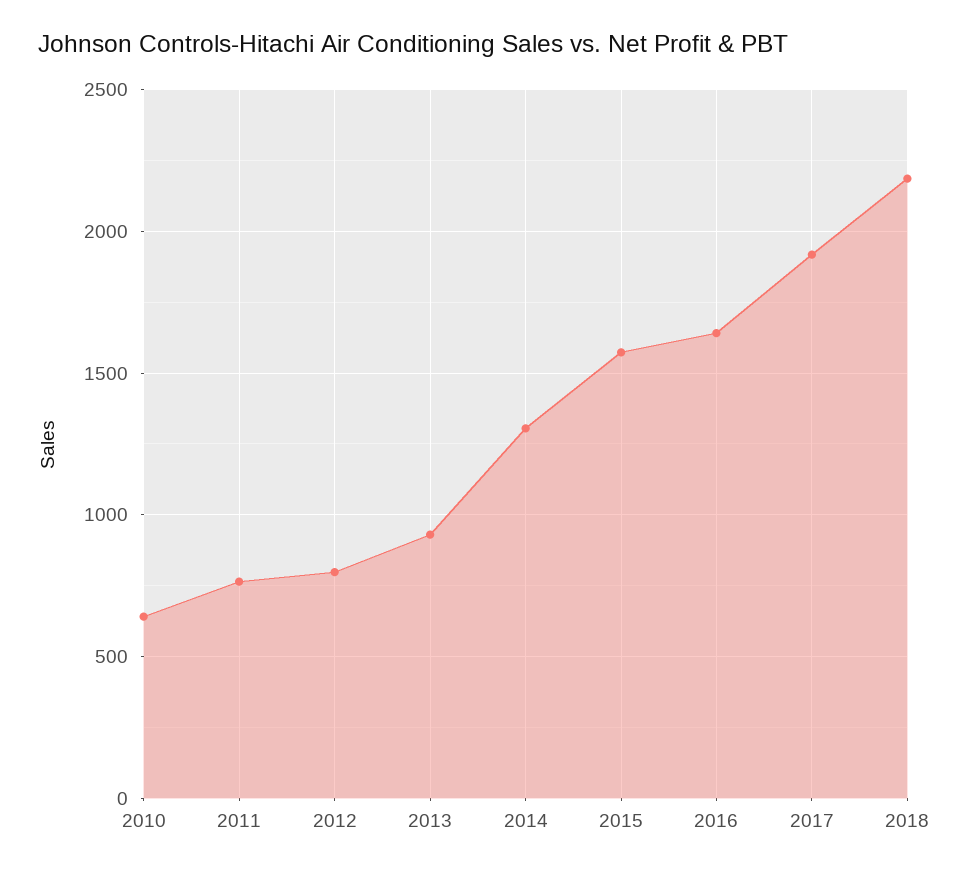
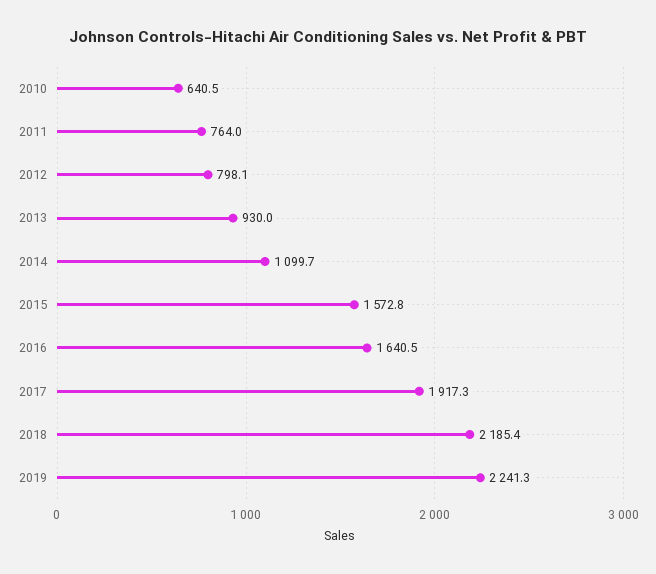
2014: 1300 -> 1099.7
2019: none -> 2241.3

